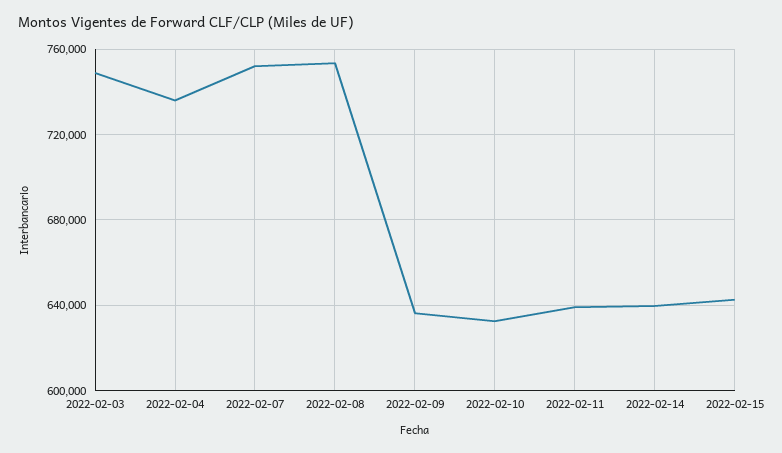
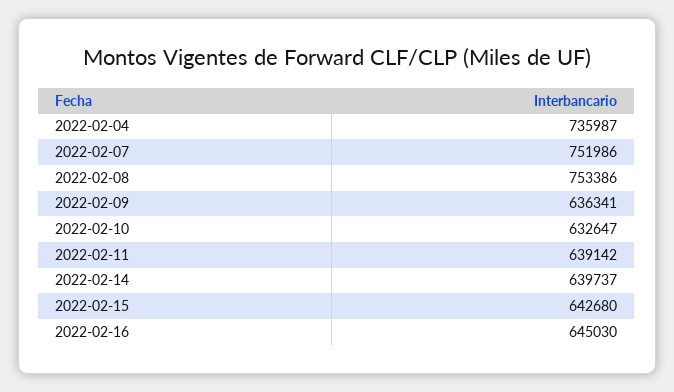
2022-02-03: 750000 -> none
2022-02-16: none -> 645030

